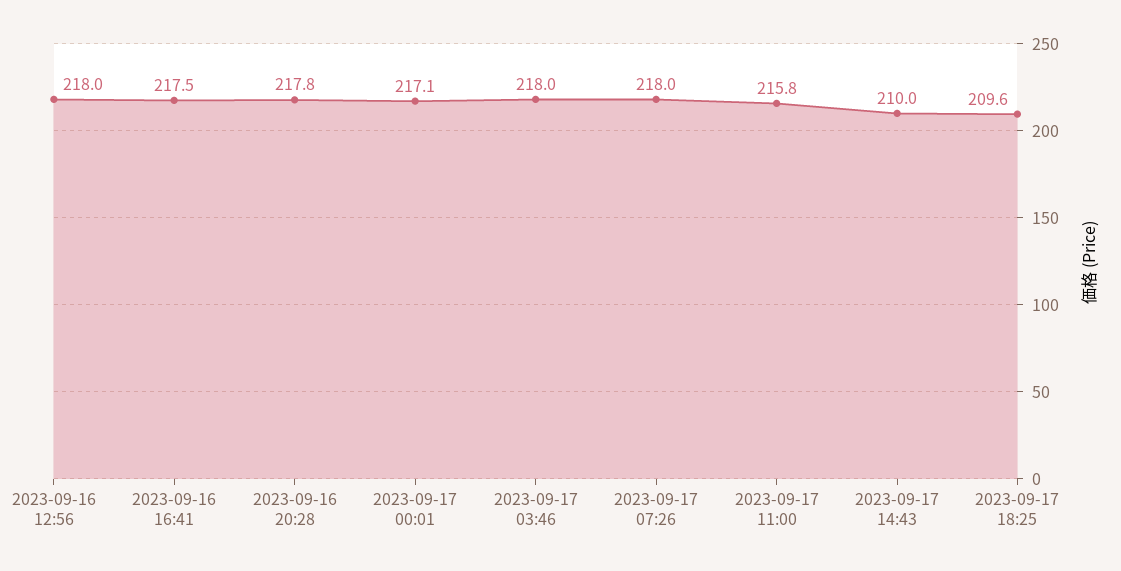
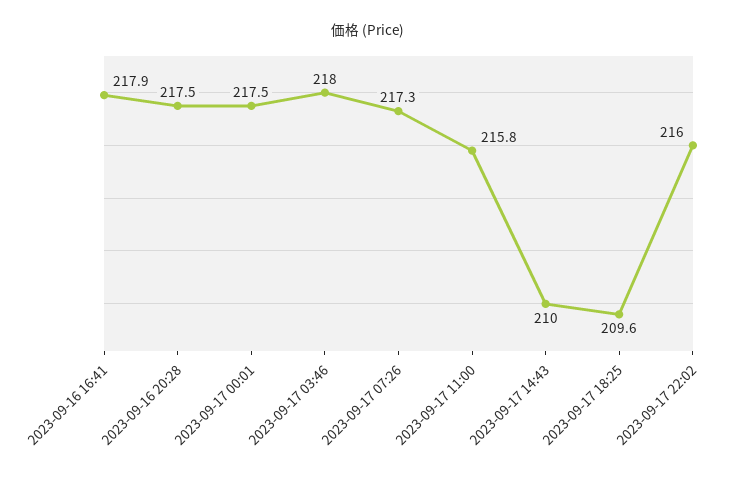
2023-09-16 12:56: 218 -> none
2023-09-16 16:41: 217.5 -> 217.9
2023-09-16 20:28: 217.8 -> 217.5
2023-09-17 00:01: 217.1 -> 217.5
2023-09-17 07:26: 218 -> 217.3
2023-09-17 22:02: none -> 216

